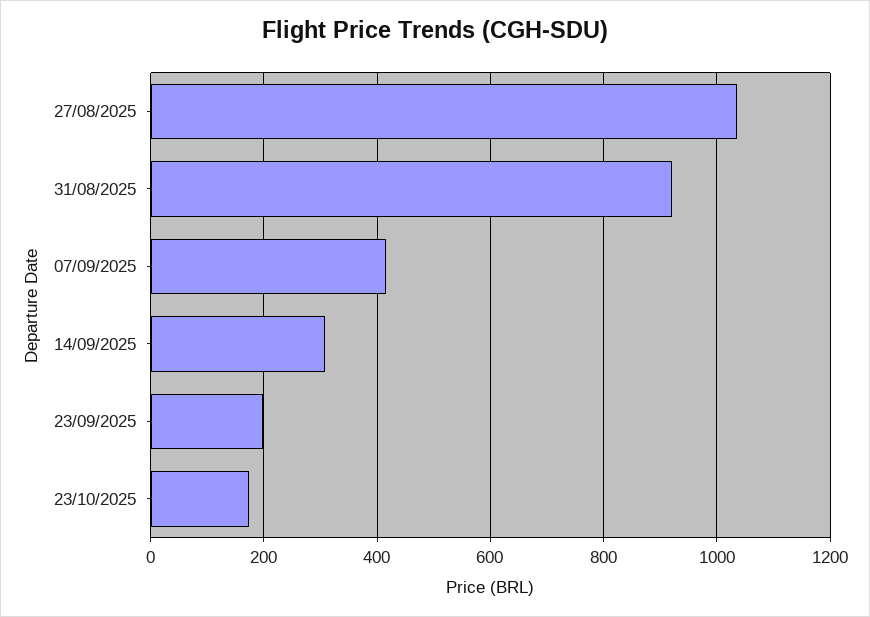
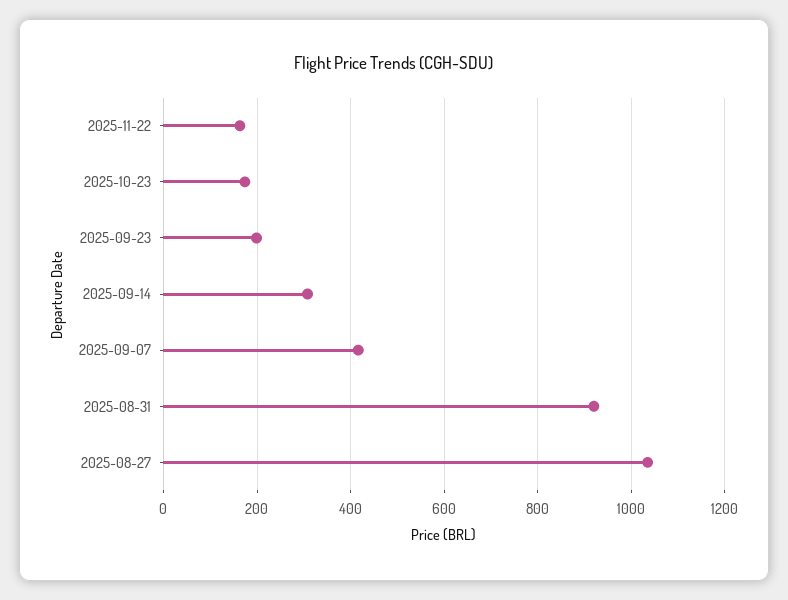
2025-11-22: none -> 160

